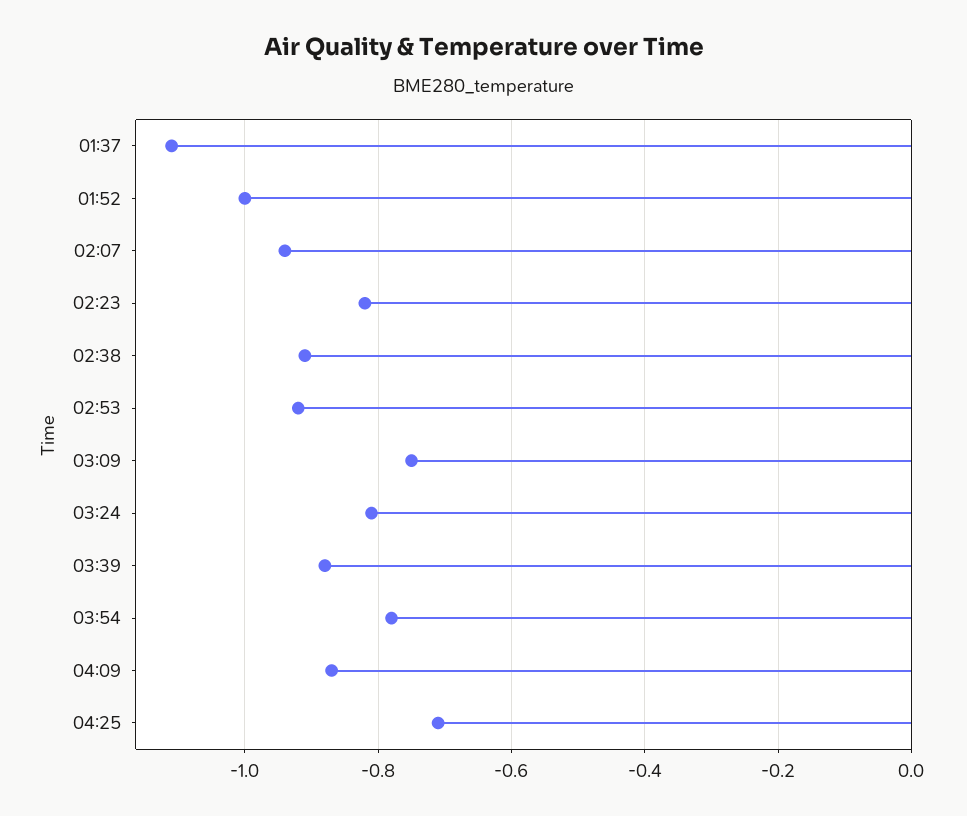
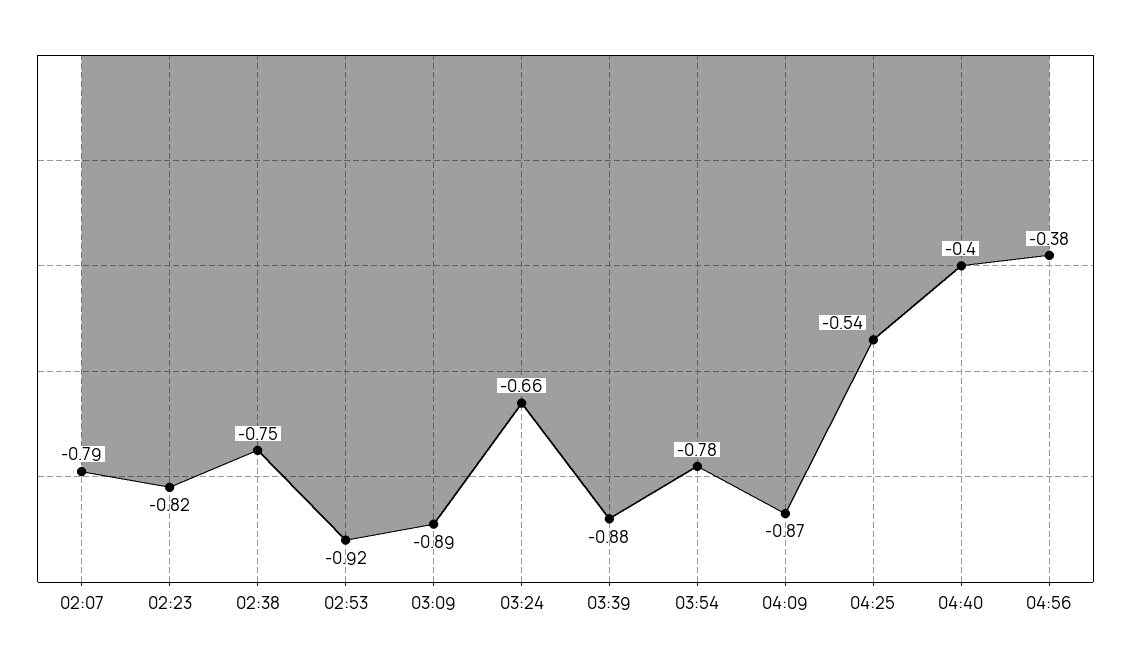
01:37: -1.1 -> none
01:52: -1 -> none
02:07: -0.95 -> -0.79
02:38: -0.9 -> -0.75
03:09: -0.75 -> -0.89
03:24: -0.8 -> -0.66
04:25: -0.7 -> -0.54
04:40: none -> -0.4
04:56: none -> -0.38

